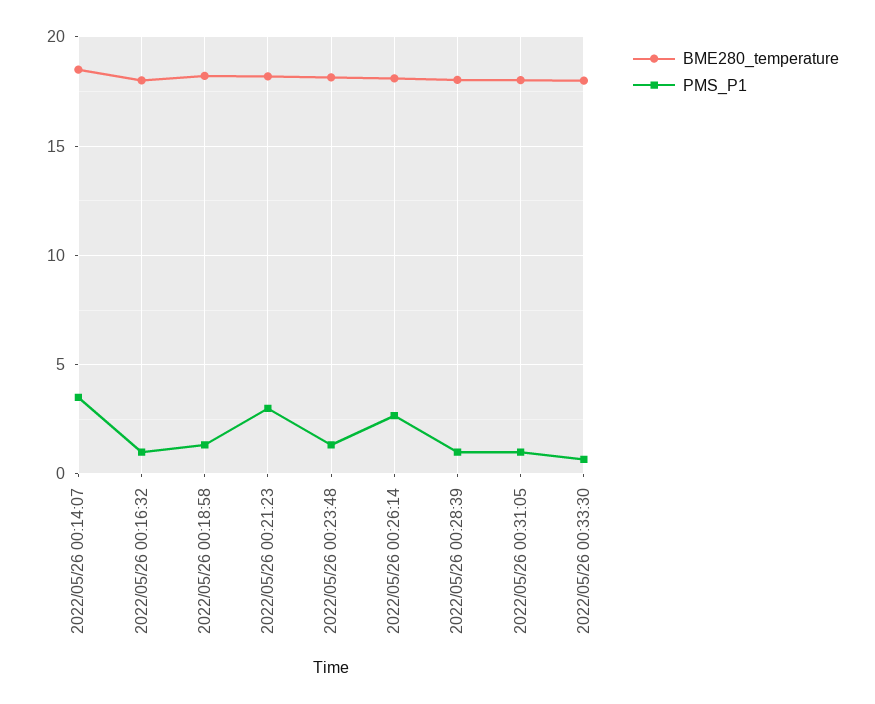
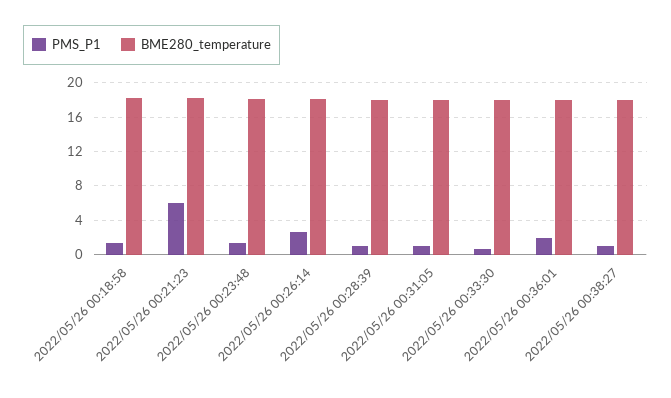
BME280_temperature, 2022/05/26 00:14:07: 18.5 -> none
PMS_P1, 2022/05/26 00:14:07: 3.5 -> none
BME280_temperature, 2022/05/26 00:16:32: 18 -> none
PMS_P1, 2022/05/26 00:16:32: 1 -> none
PMS_P1, 2022/05/26 00:21:23: 3 -> 6
PMS_P1, 2022/05/26 00:36:01: none -> 2
BME280_temperature, 2022/05/26 00:36:01: none -> 18
PMS_P1, 2022/05/26 00:38:27: none -> 1
BME280_temperature, 2022/05/26 00:38:27: none -> 18

